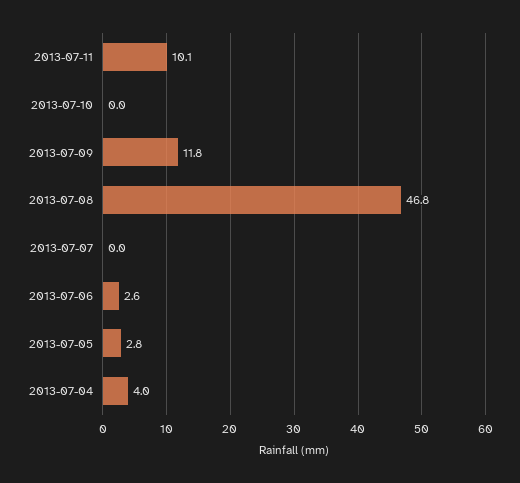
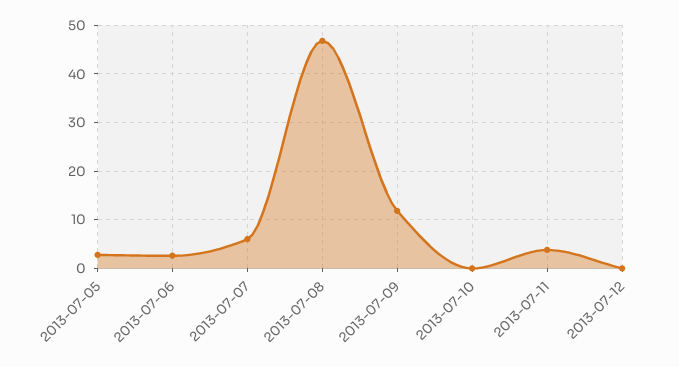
2013-07-11: 10.1 -> 4
2013-07-07: 0 -> 6
2013-07-04: 4 -> none
2013-07-12: none -> 0

